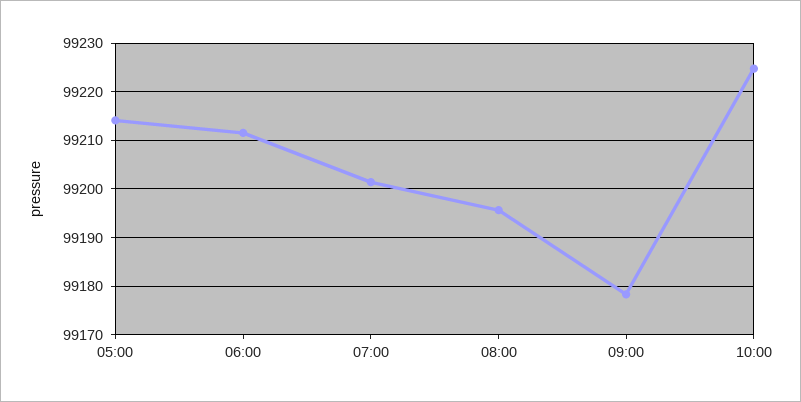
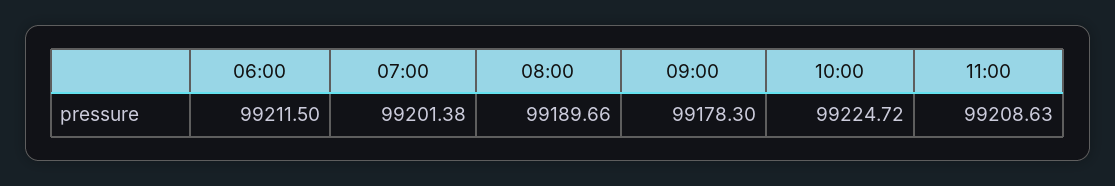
05:00: 99214 -> none
08:00: 99196 -> 99189.66
11:00: none -> 99208.63

